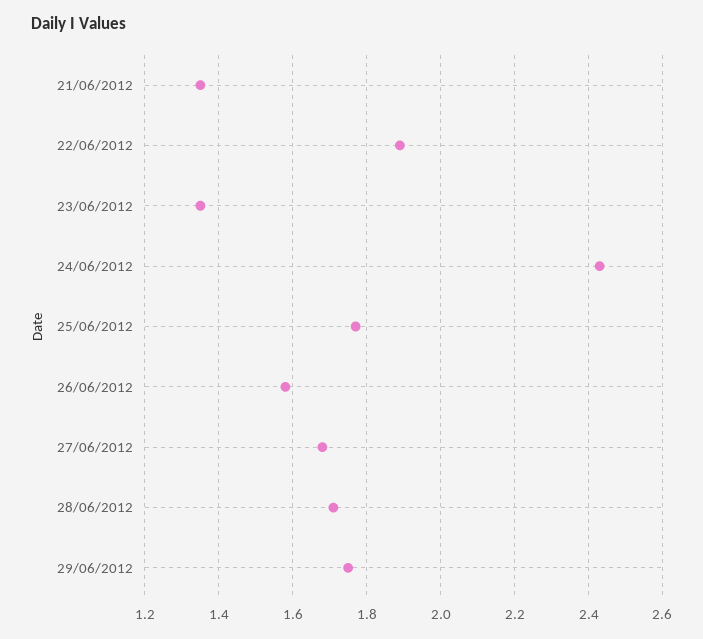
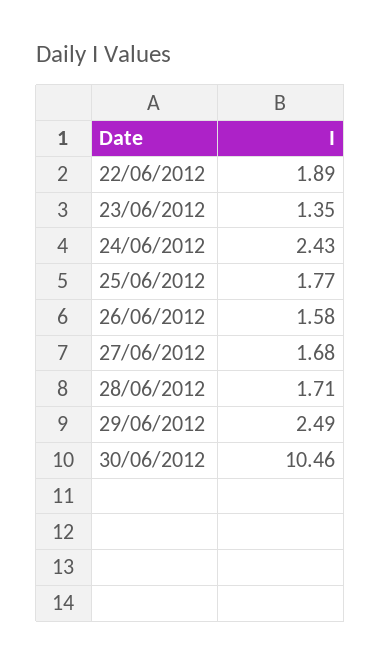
21/06/2012: 1.35 -> none
29/06/2012: 1.75 -> 2.49
30/06/2012: none -> 10.46

